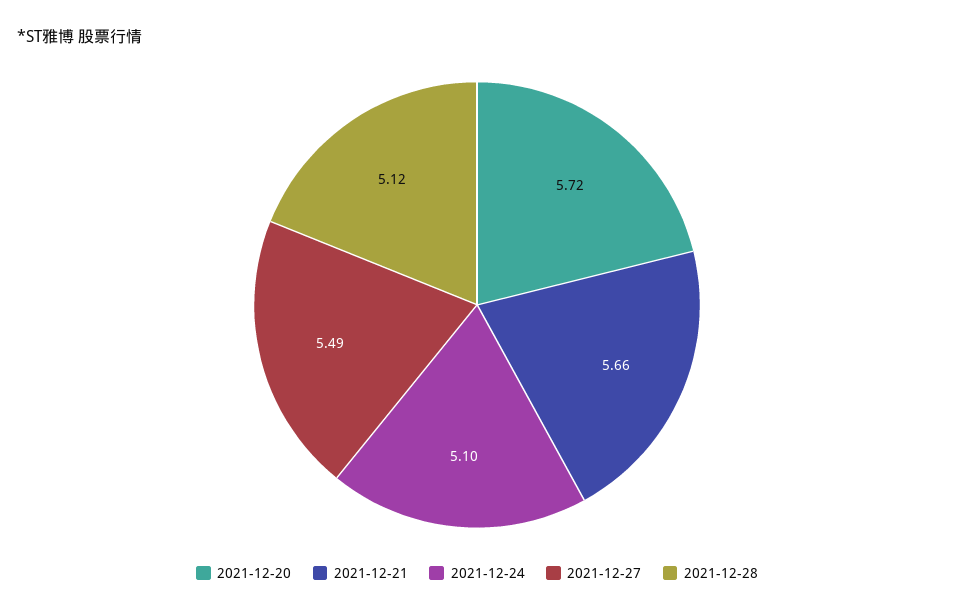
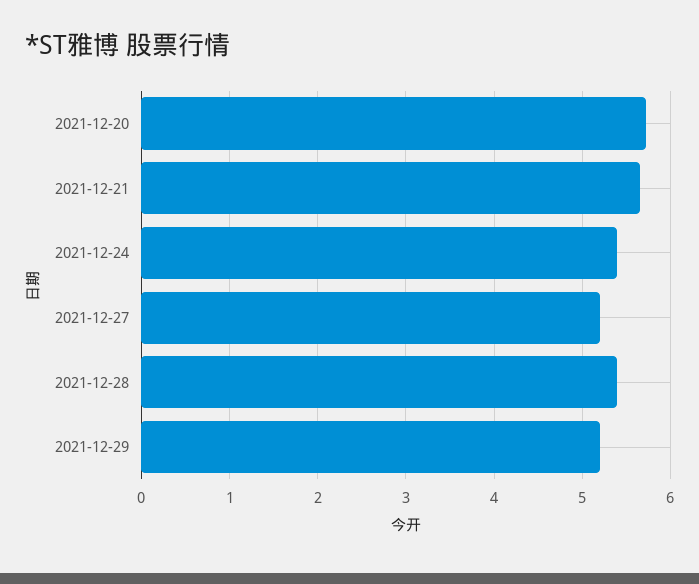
2021-12-24: 5.1 -> 5.4
2021-12-27: 5.49 -> 5.2
2021-12-28: 5.12 -> 5.4
2021-12-29: none -> 5.2

